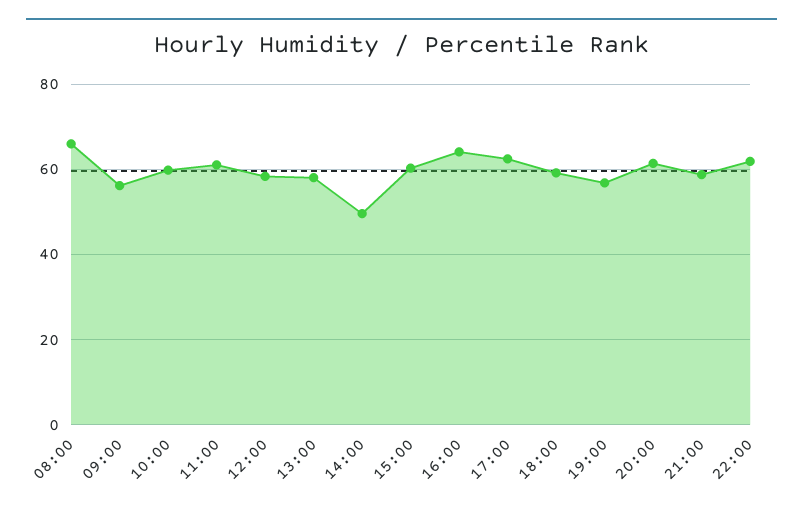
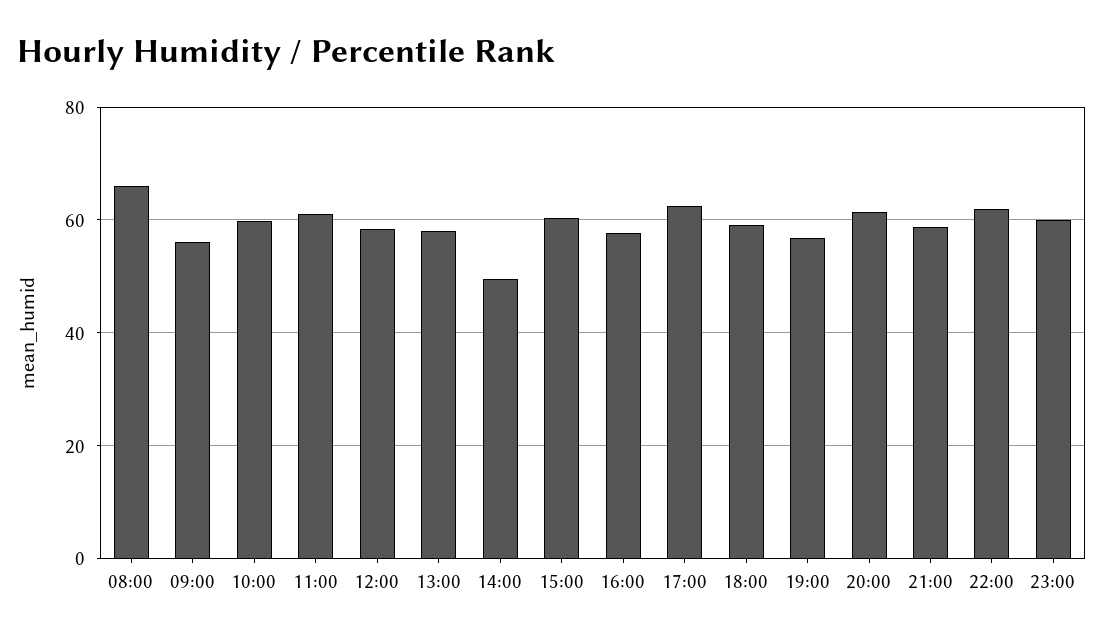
16:00: 64 -> 58
23:00: none -> 60

